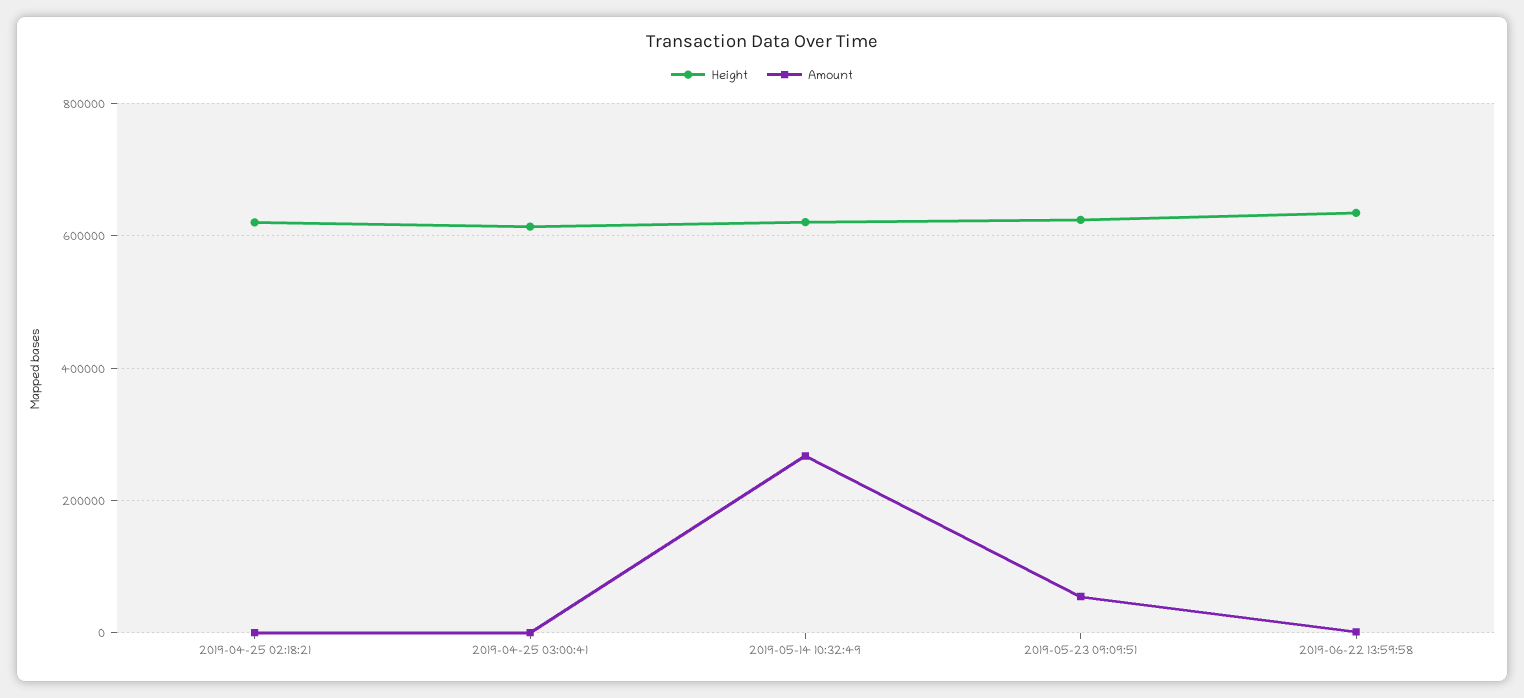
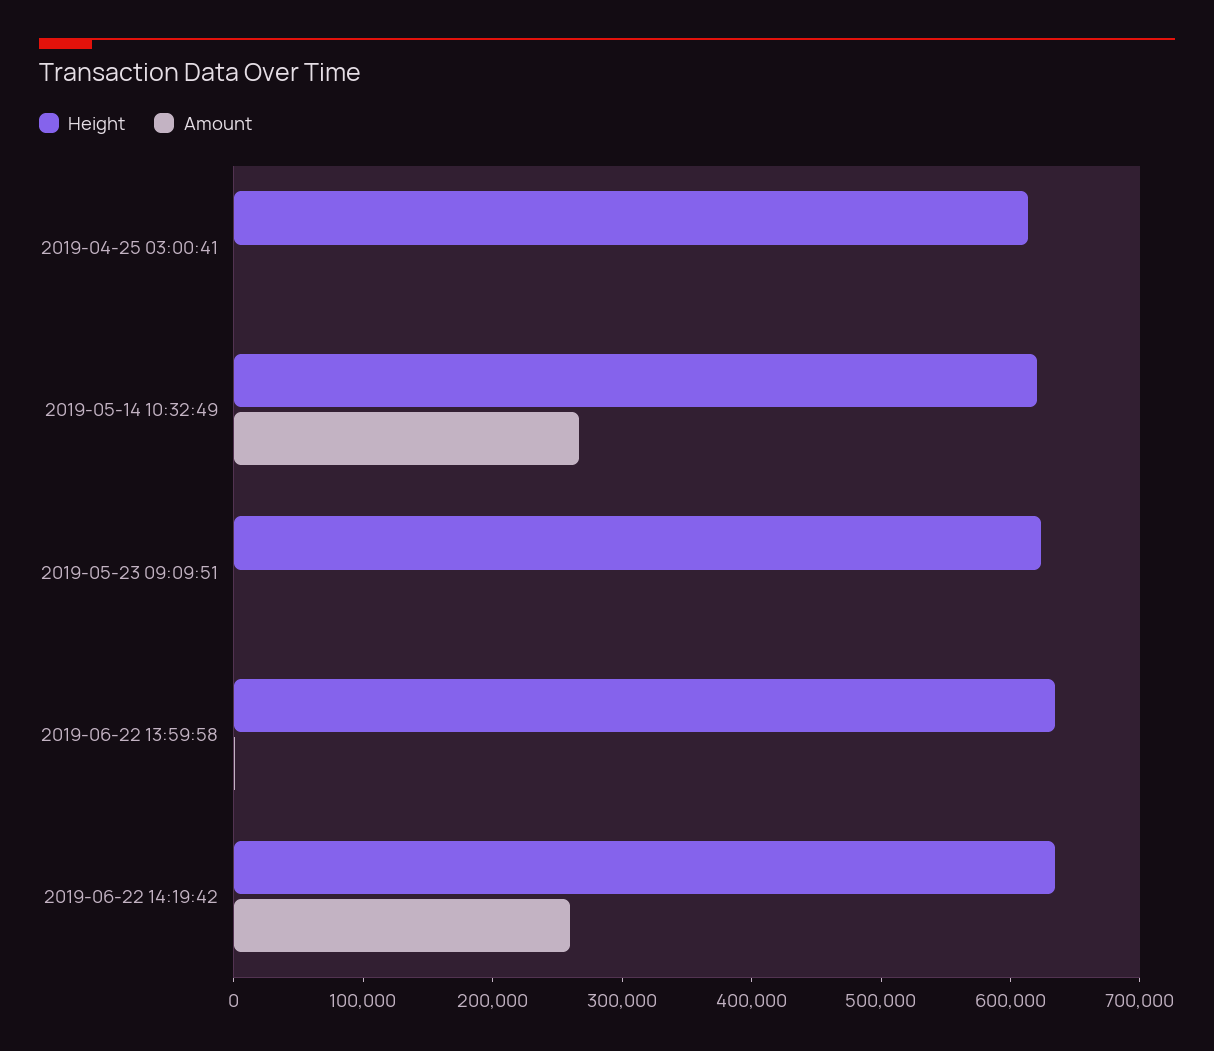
Height, 2019-04-25 02:18:21: 620000 -> none
Amount, 2019-04-25 02:18:21: 0 -> none
Amount, 2019-05-23 09:09:51: 60000 -> 0
Height, 2019-06-22 14:19:42: none -> 640000
Amount, 2019-06-22 14:19:42: none -> 260000

